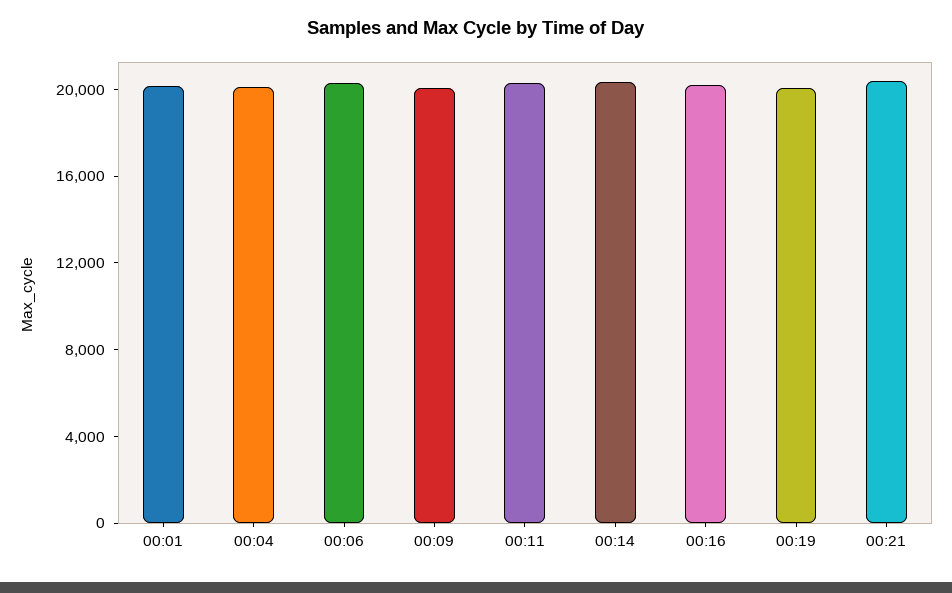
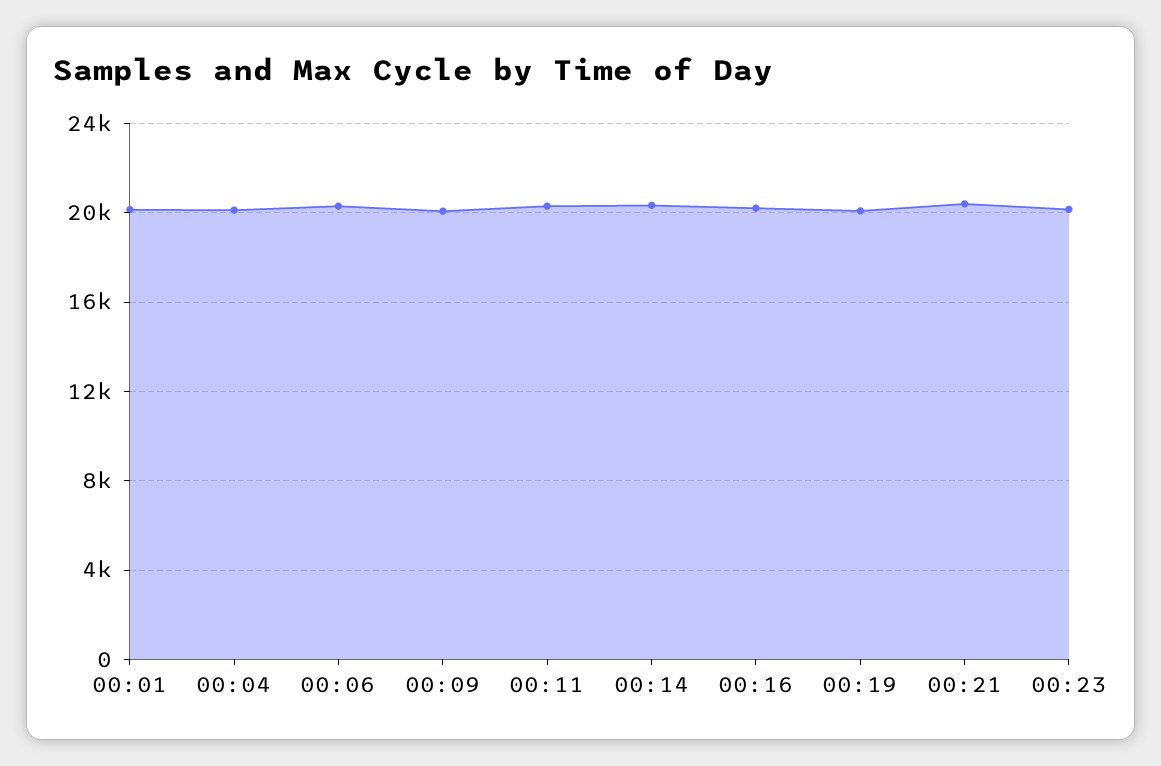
00:23: none -> 20000

